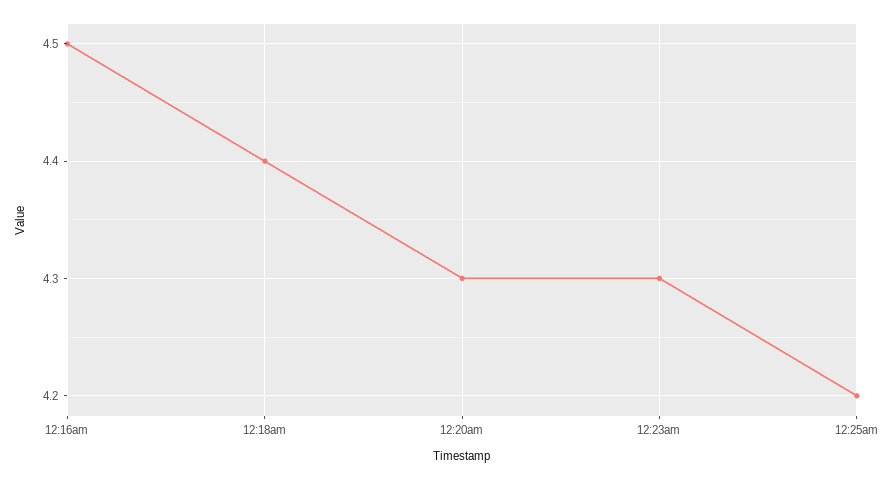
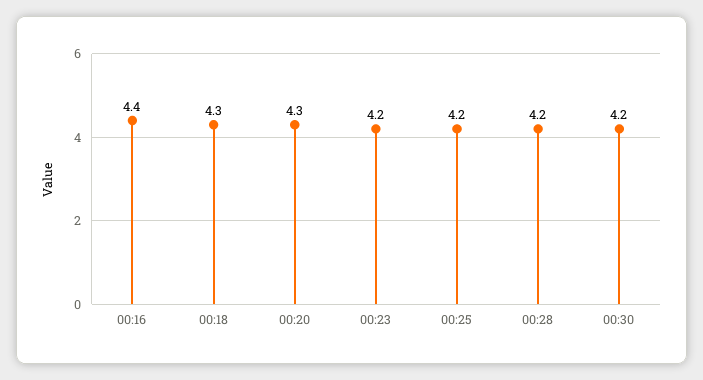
12:16am: 4.5 -> 4.4
12:18am: 4.4 -> 4.3
12:23am: 4.3 -> 4.2
00:28: none -> 4.2
00:30: none -> 4.2

